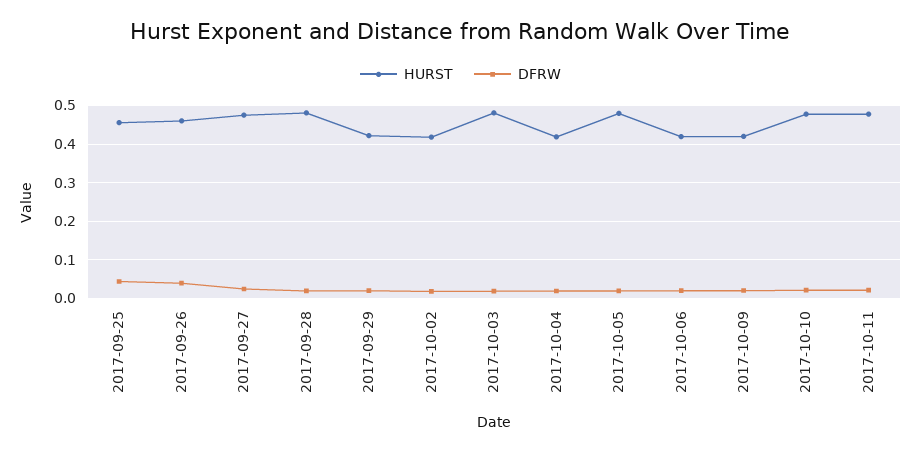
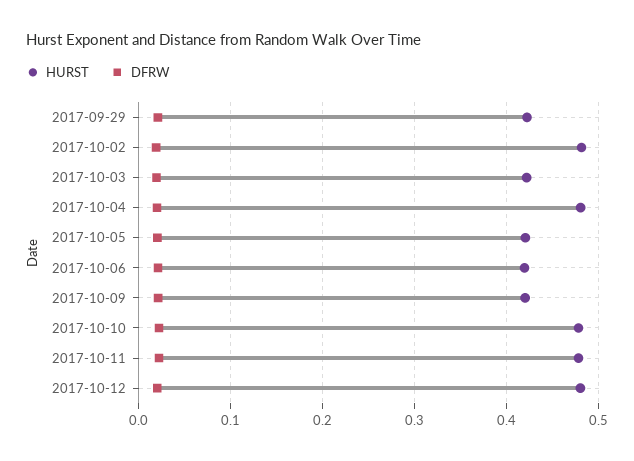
HURST, 2017-09-25: 0.46 -> none
DFRW, 2017-09-25: 0.04 -> none
HURST, 2017-09-26: 0.46 -> none
DFRW, 2017-09-26: 0.04 -> none
HURST, 2017-09-27: 0.48 -> none
DFRW, 2017-09-27: 0.02 -> none
HURST, 2017-09-28: 0.48 -> none
DFRW, 2017-09-28: 0.02 -> none
HURST, 2017-10-02: 0.42 -> 0.48
HURST, 2017-10-03: 0.48 -> 0.42
HURST, 2017-10-04: 0.42 -> 0.48
HURST, 2017-10-05: 0.48 -> 0.42
HURST, 2017-10-12: none -> 0.48
DFRW, 2017-10-12: none -> 0.02

